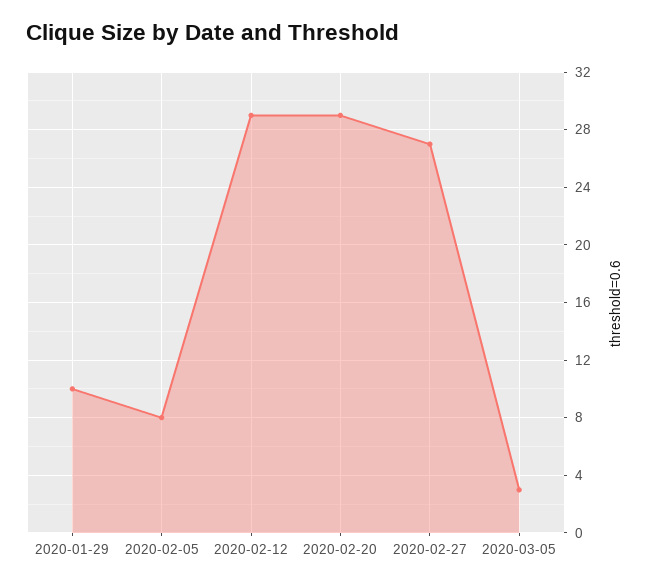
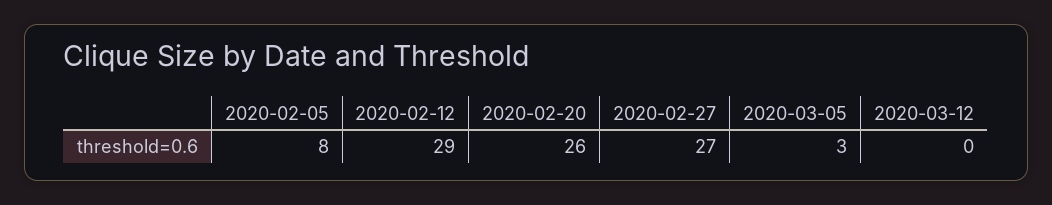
2020-01-29: 10 -> none
2020-02-20: 29 -> 26
2020-03-12: none -> 0

